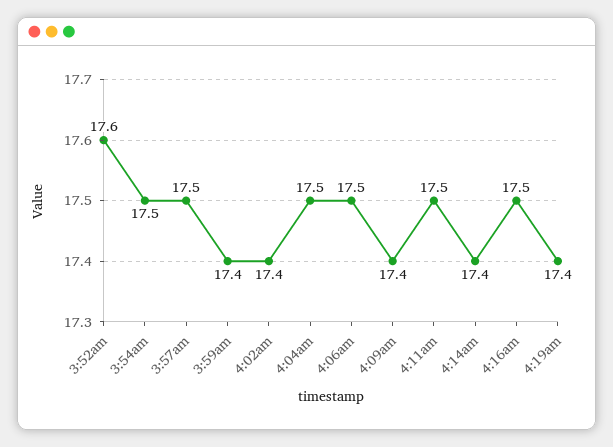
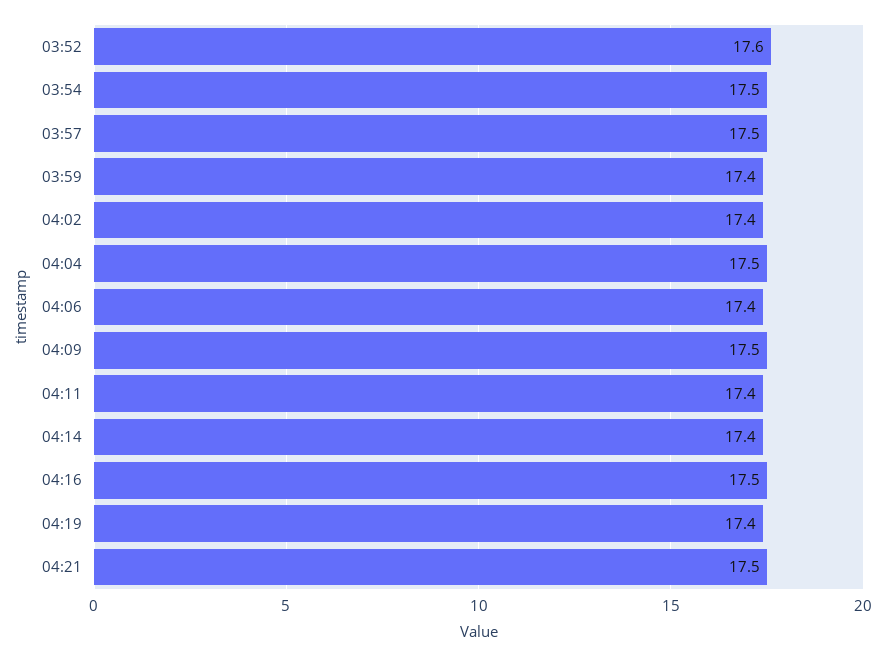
4:06am: 17.5 -> 17.4
4:09am: 17.4 -> 17.5
4:11am: 17.5 -> 17.4
04:21: none -> 17.5

